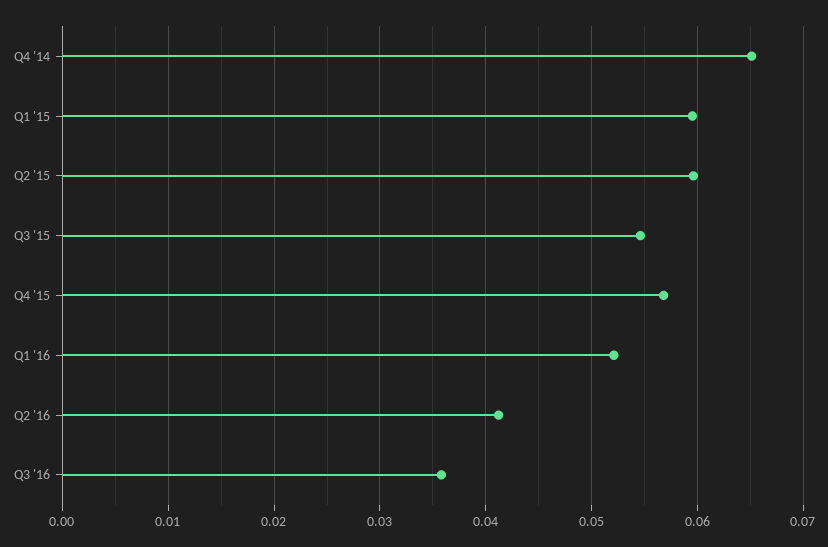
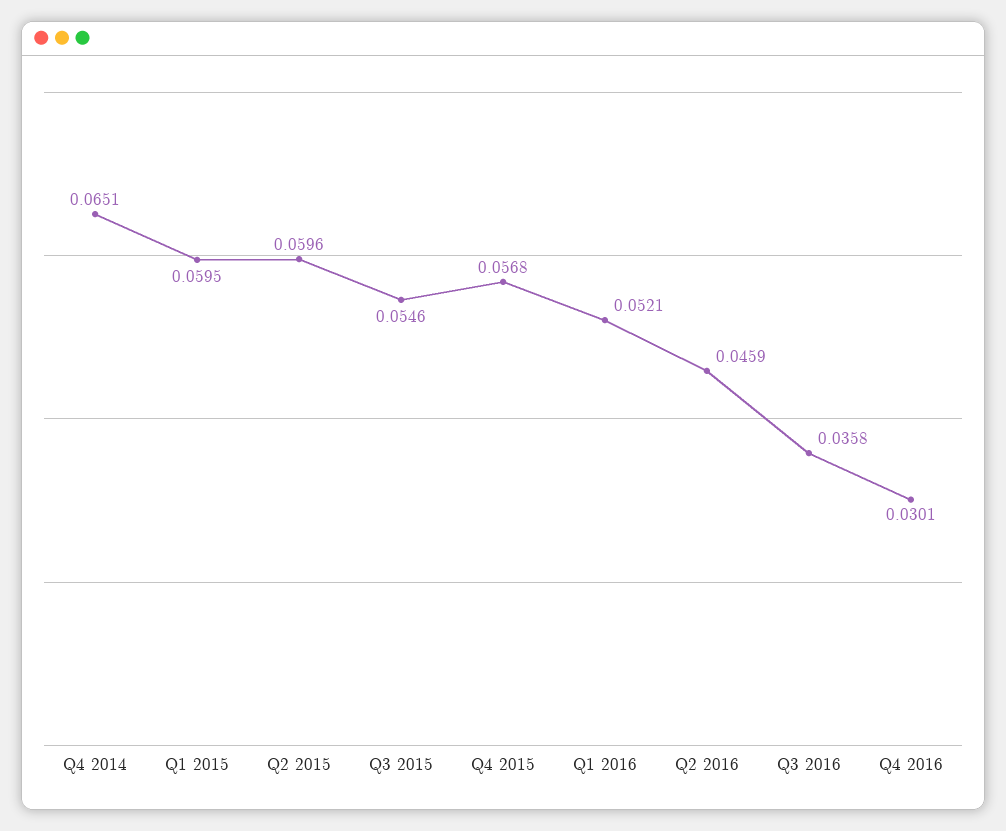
Q2 '16: 0.041 -> 0.0459
Q4 2016: none -> 0.0301

